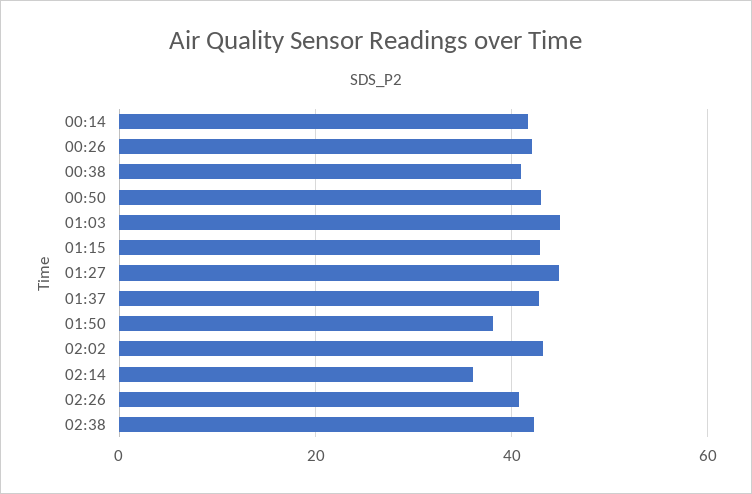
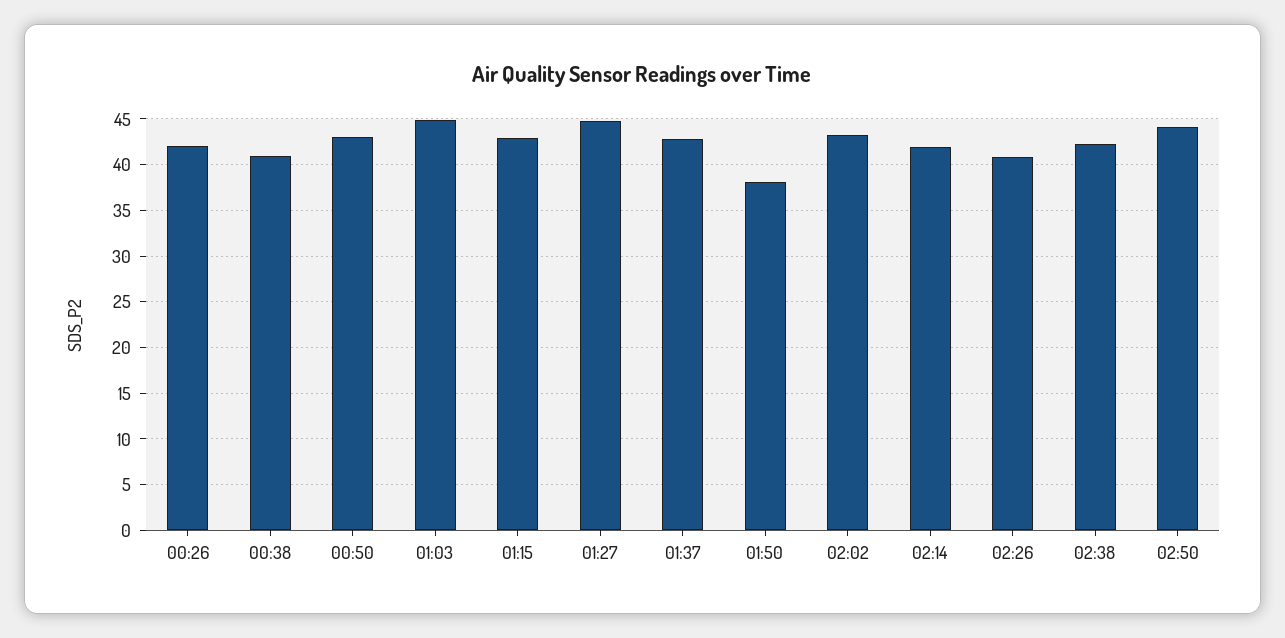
00:14: 42 -> none
02:14: 36 -> 42
02:50: none -> 44

